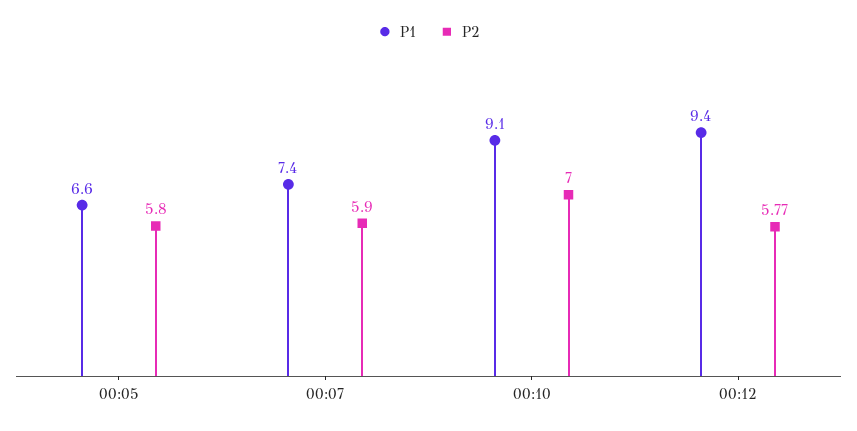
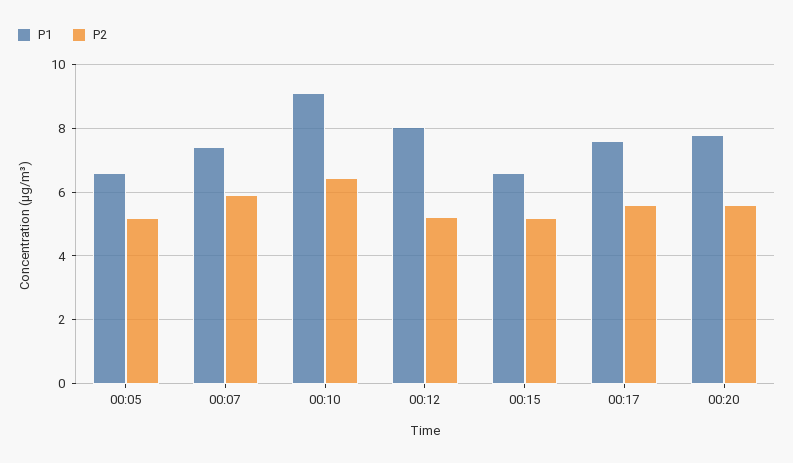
P2, 00:05: 5.8 -> 5.2
P2, 00:10: 7 -> 6.4
P1, 00:12: 9.4 -> 8
P2, 00:12: 5.77 -> 5.2
P1, 00:15: none -> 6.6
P2, 00:15: none -> 5.2
P1, 00:17: none -> 7.6
P2, 00:17: none -> 5.6
P1, 00:20: none -> 7.8
P2, 00:20: none -> 5.6

